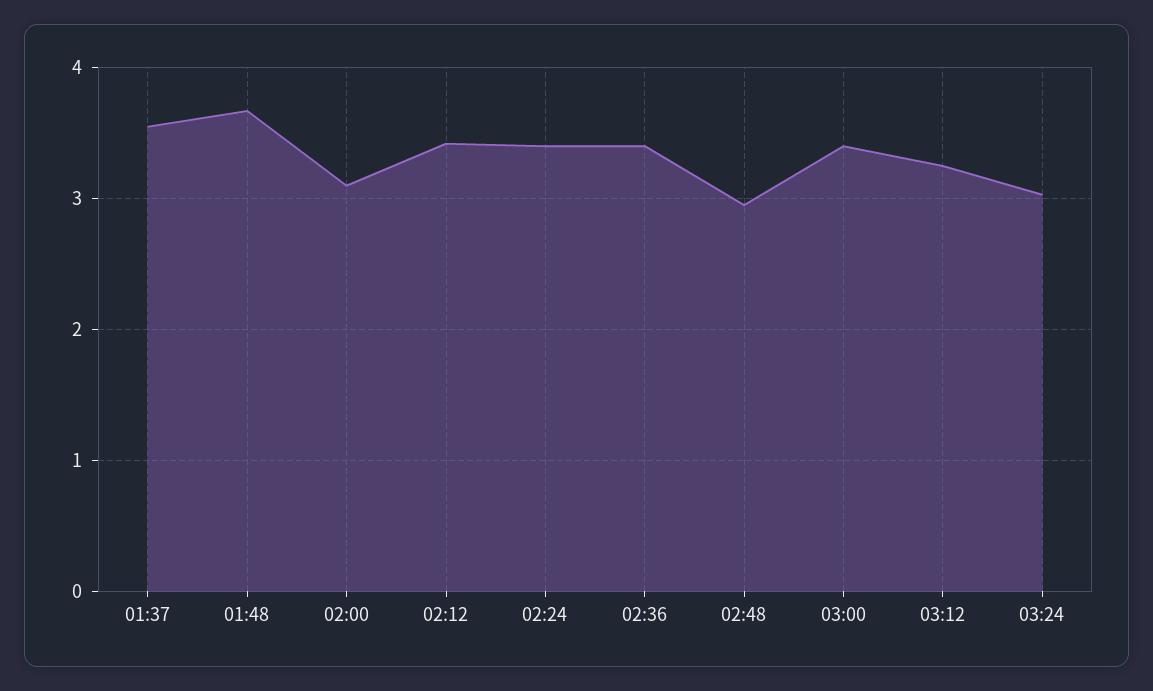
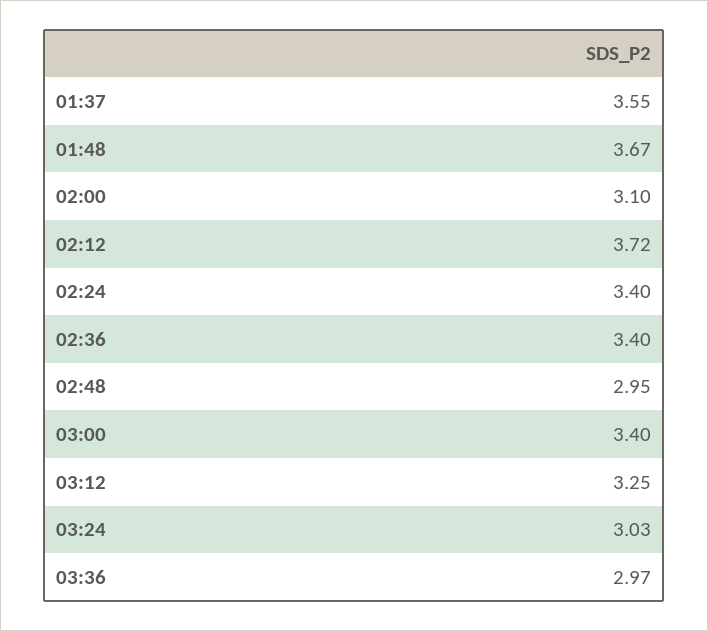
02:12: 3.4 -> 3.72
03:36: none -> 2.97

